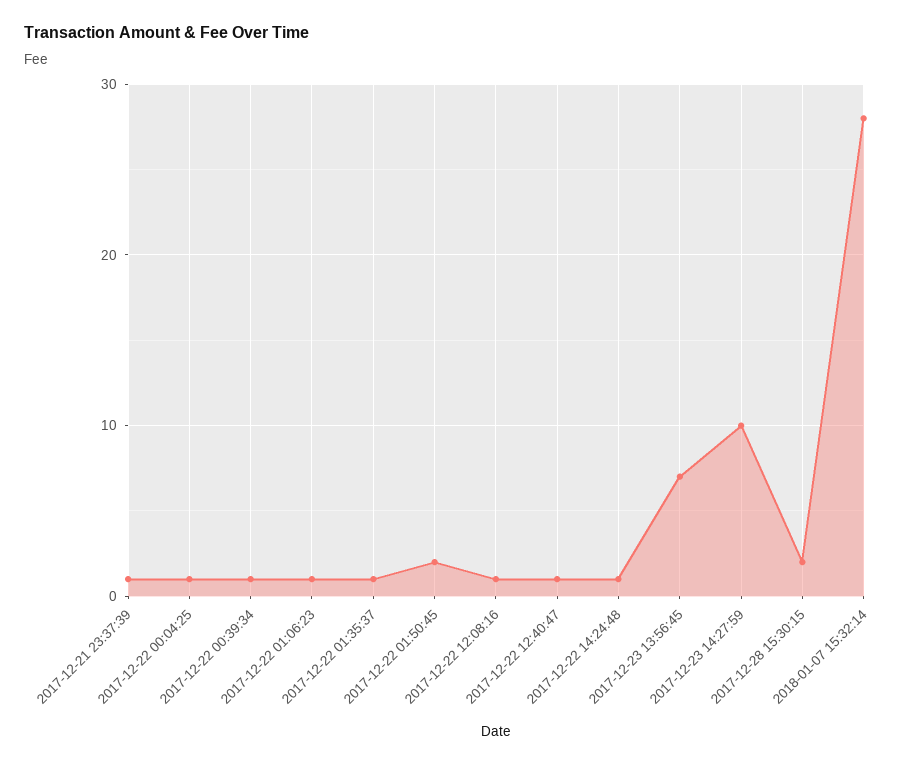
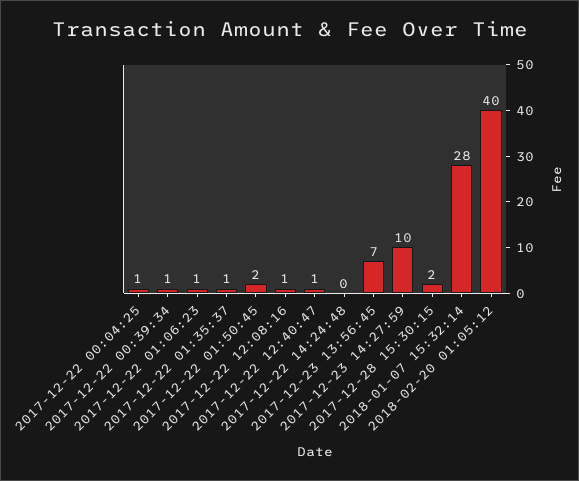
2017-12-21 23:37:39: 1 -> none
2017-12-22 14:24:48: 1 -> 0
2018-02-20 01:05:12: none -> 40

